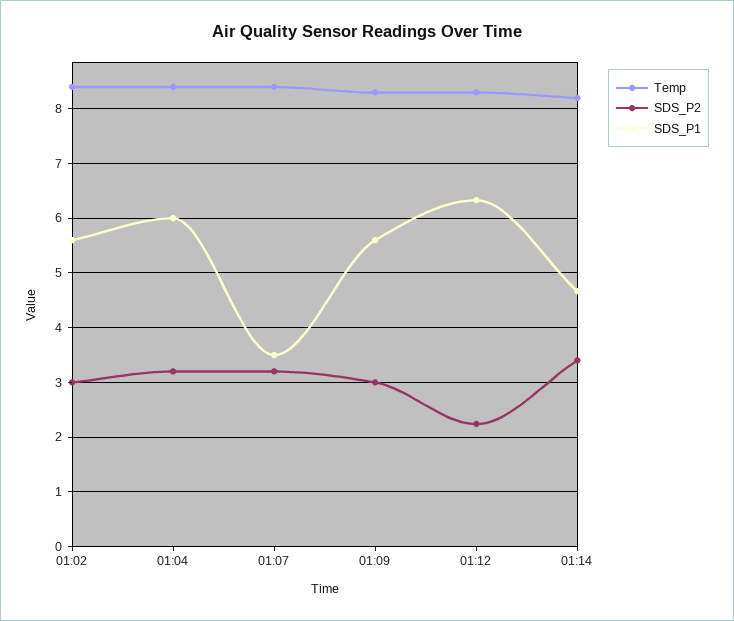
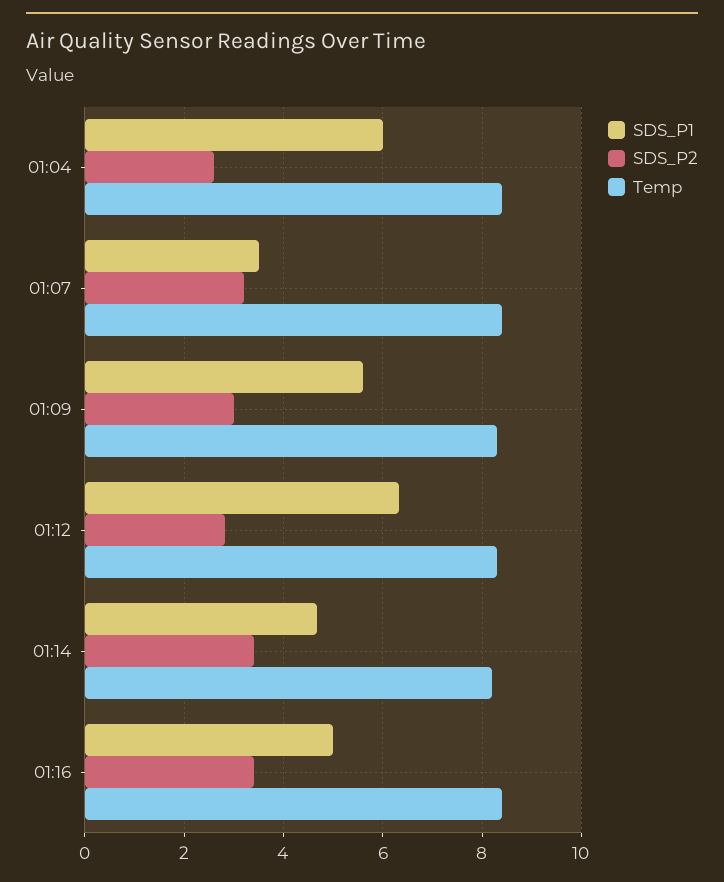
Temp, 01:02: 8.4 -> none
SDS_P2, 01:02: 3 -> none
SDS_P1, 01:02: 5.6 -> none
SDS_P2, 01:04: 3.2 -> 2.6
SDS_P2, 01:12: 2.2 -> 2.8
SDS_P1, 01:16: none -> 5
SDS_P2, 01:16: none -> 3.4
Temp, 01:16: none -> 8.4

